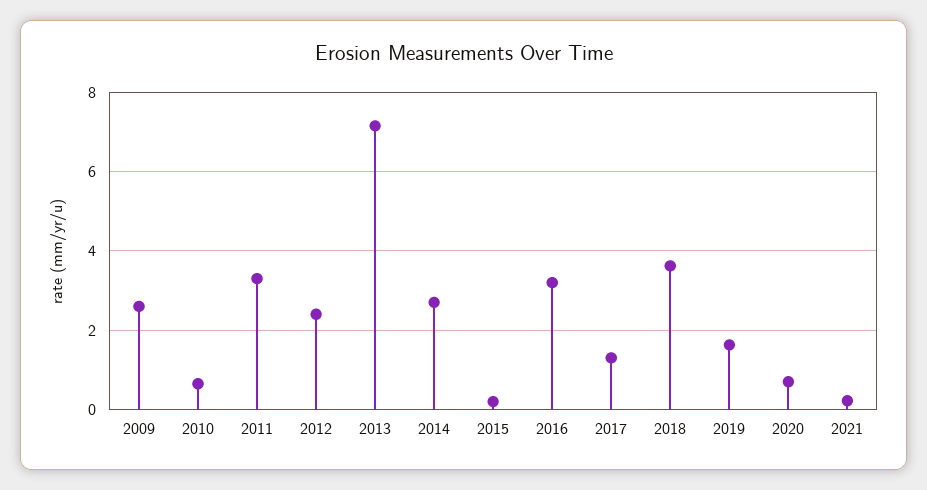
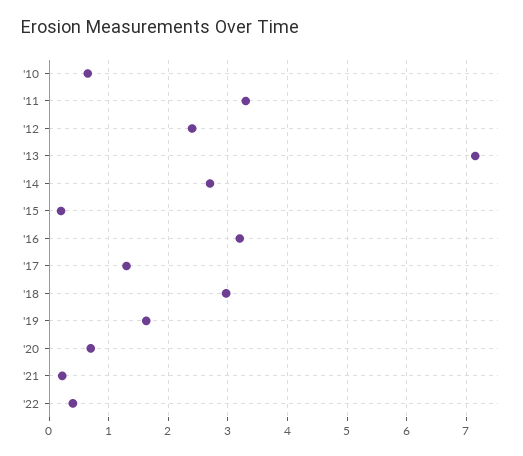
2009: 2.6 -> none
2018: 3.6 -> 3
'22: none -> 0.4

